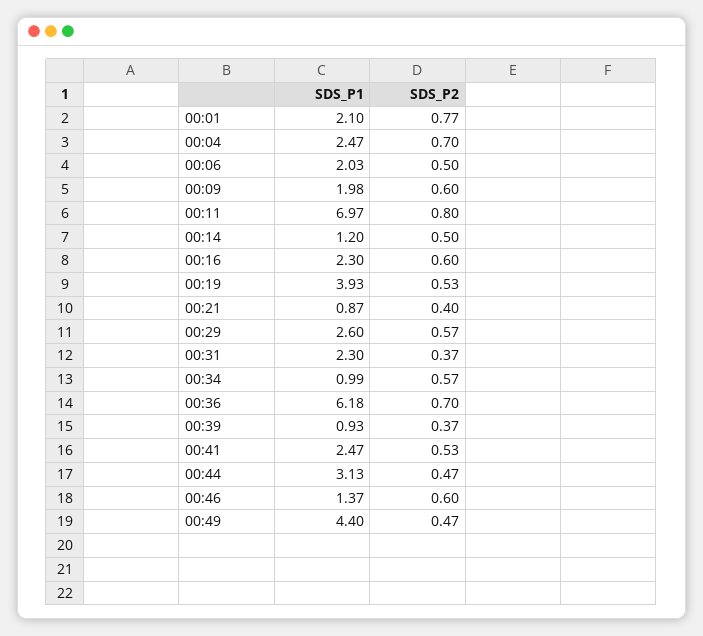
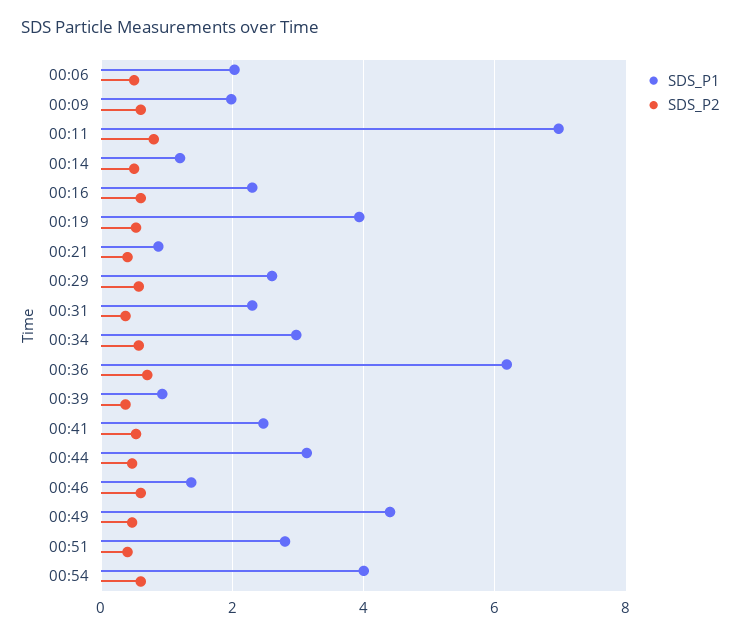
SDS_P1, 00:01: 2.1 -> none
SDS_P2, 00:01: 0.77 -> none
SDS_P1, 00:04: 2.47 -> none
SDS_P2, 00:04: 0.7 -> none
SDS_P1, 00:34: 0.99 -> 3
SDS_P1, 00:51: none -> 2.8
SDS_P2, 00:51: none -> 0.4
SDS_P1, 00:54: none -> 4
SDS_P2, 00:54: none -> 0.6

